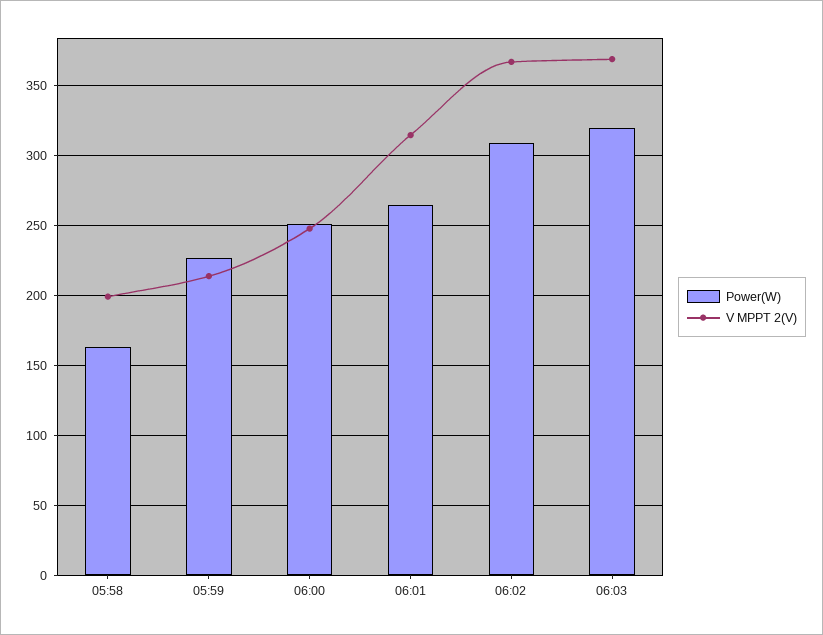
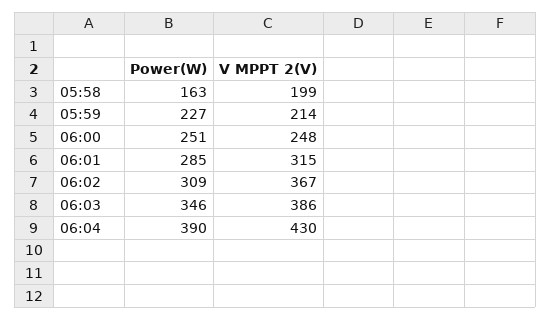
Power(W), 06:01: 265 -> 285
Power(W), 06:03: 320 -> 346
V MPPT 2(V), 06:03: 370 -> 386
Power(W), 06:04: none -> 390
V MPPT 2(V), 06:04: none -> 430

